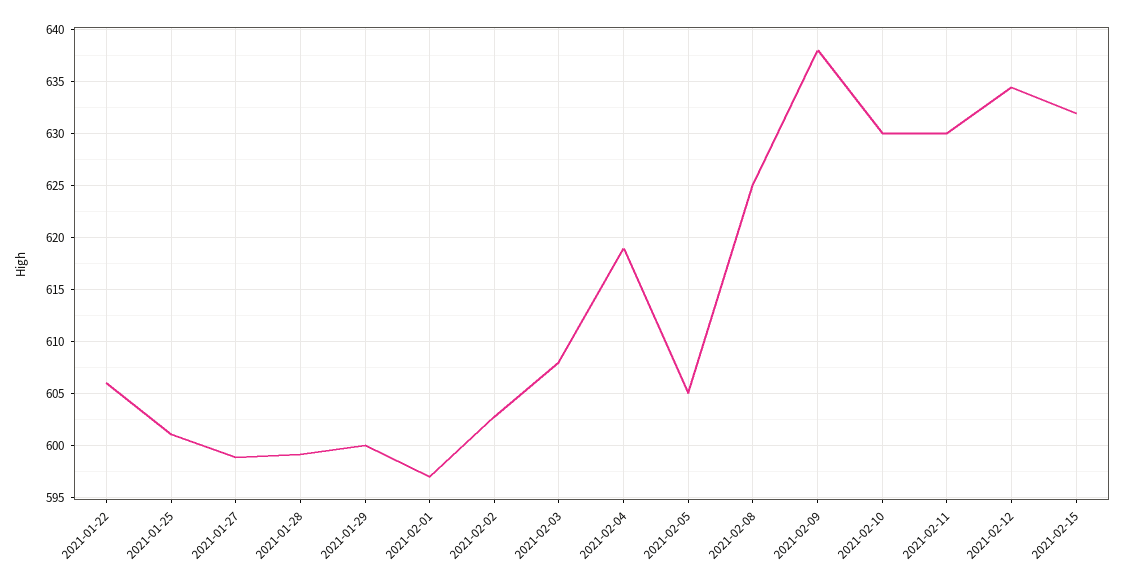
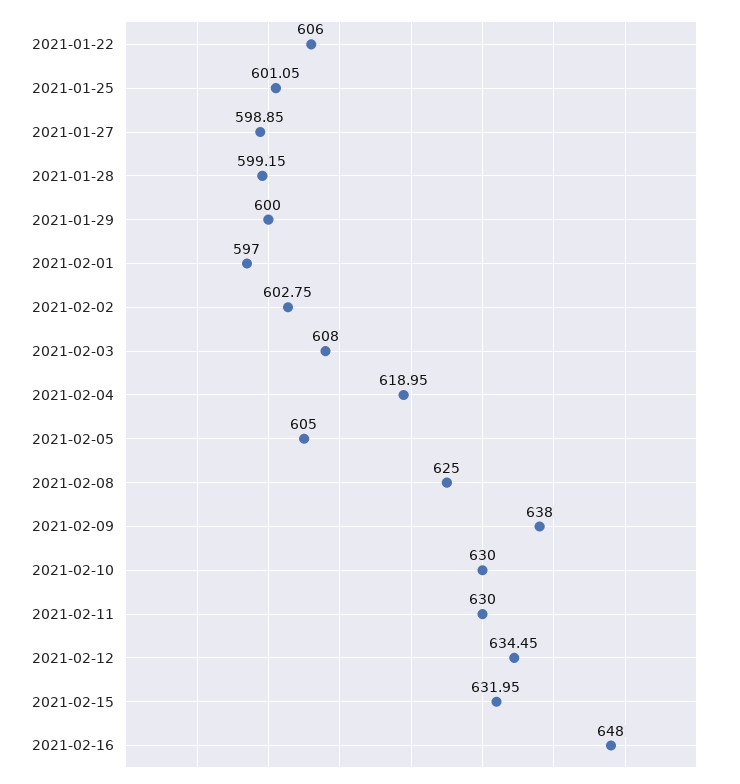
2021-02-16: none -> 648

